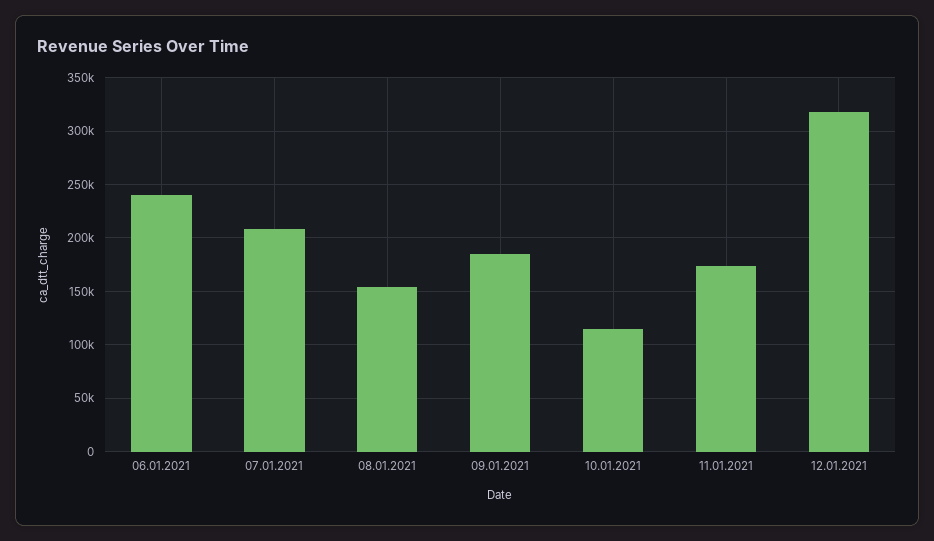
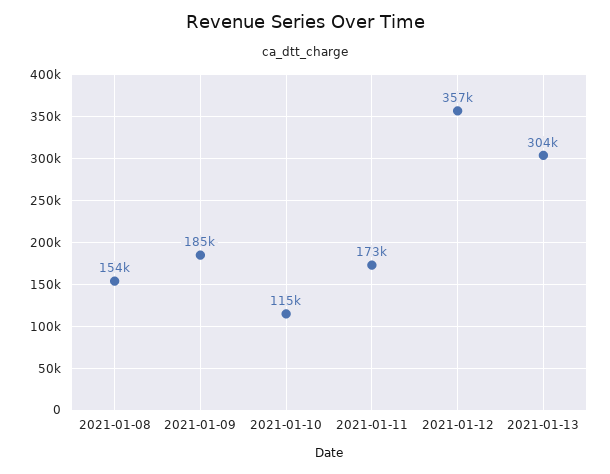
06.01.2021: 240000 -> none
07.01.2021: 210000 -> none
12.01.2021: 320000 -> 357000
2021-01-13: none -> 304000

